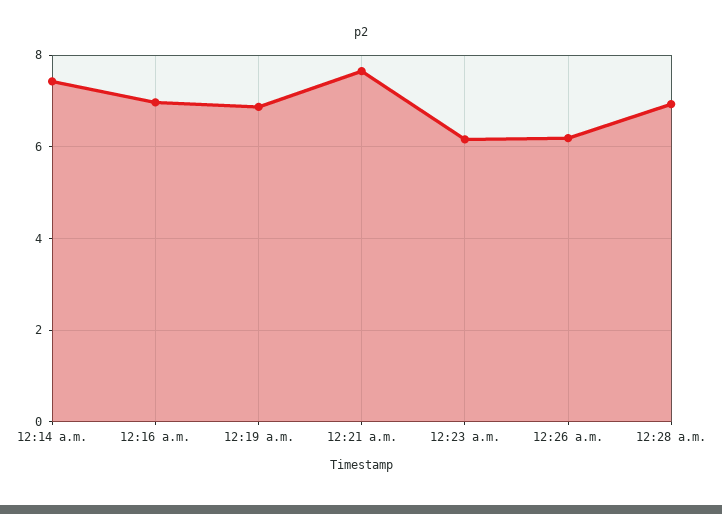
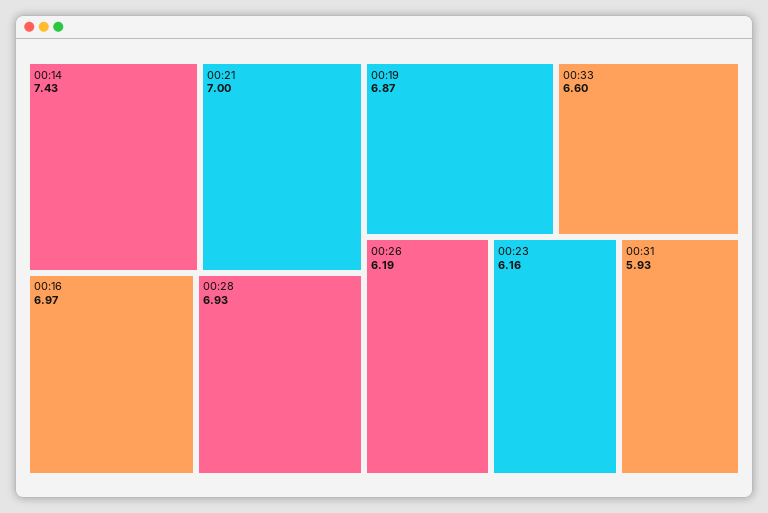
12:21 a.m.: 7.6 -> 7
00:33: none -> 6.6
00:31: none -> 5.93

